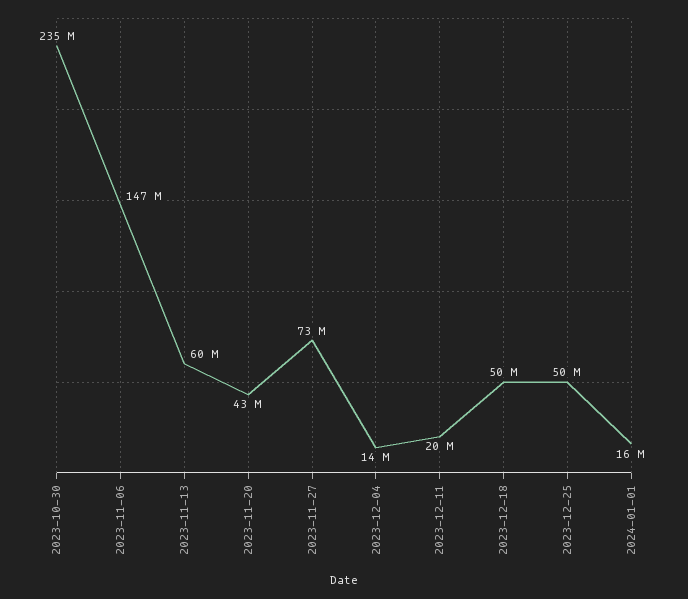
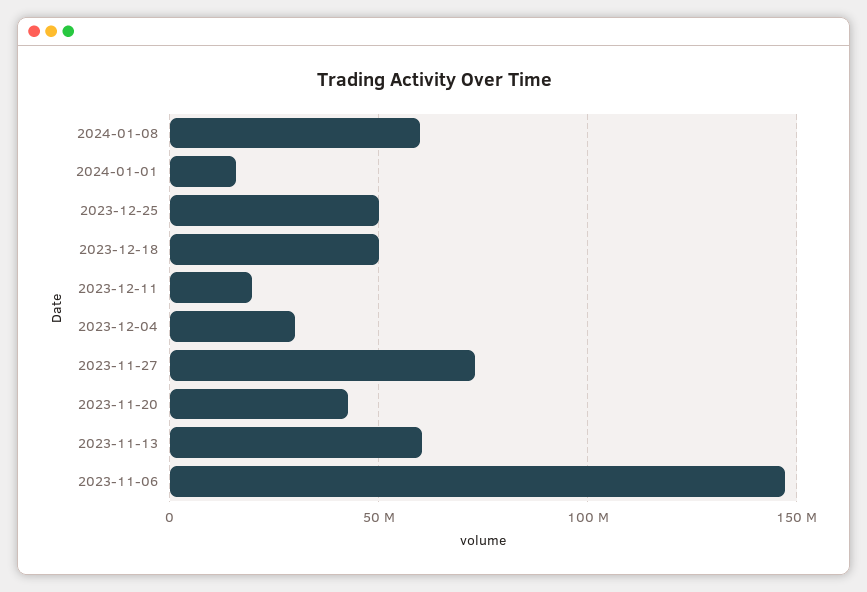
2023-10-30: 235000000 -> none
2023-12-04: 14000000 -> 30000000
2024-01-08: none -> 60000000

